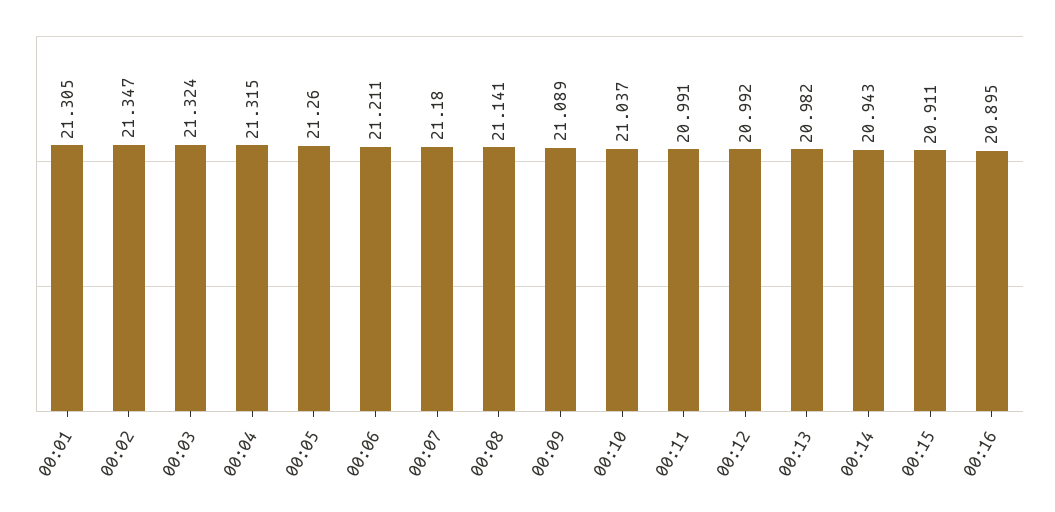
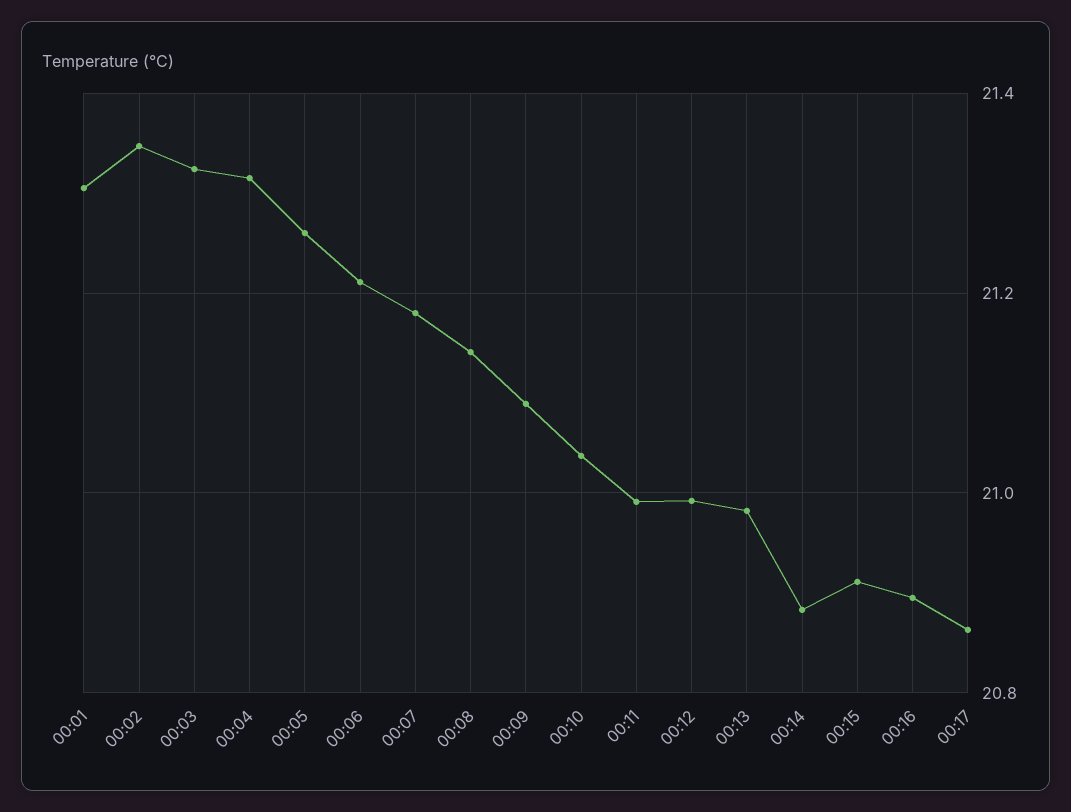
00:14: 20.943 -> 20.88
00:17: none -> 20.86

